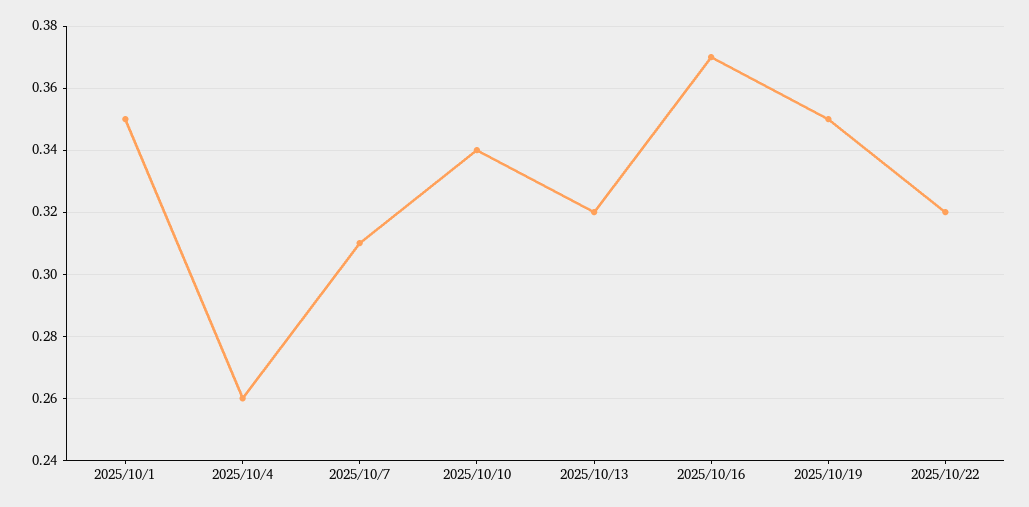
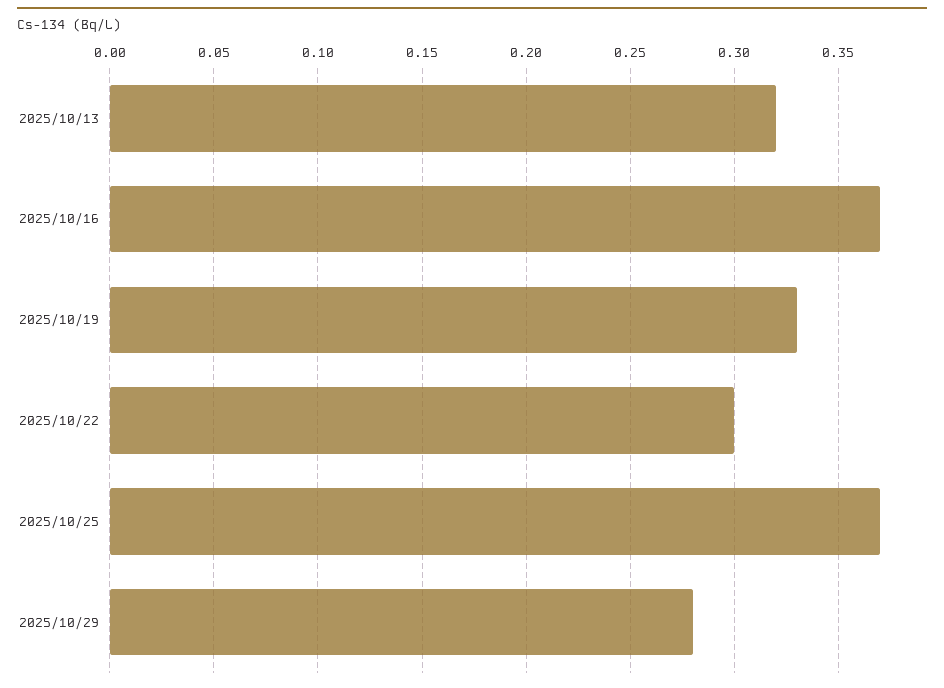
2025/10/1: 0.35 -> none
2025/10/4: 0.26 -> none
2025/10/7: 0.31 -> none
2025/10/10: 0.34 -> none
2025/10/19: 0.35 -> 0.33
2025/10/22: 0.32 -> 0.3
2025/10/25: none -> 0.37
2025/10/29: none -> 0.28

